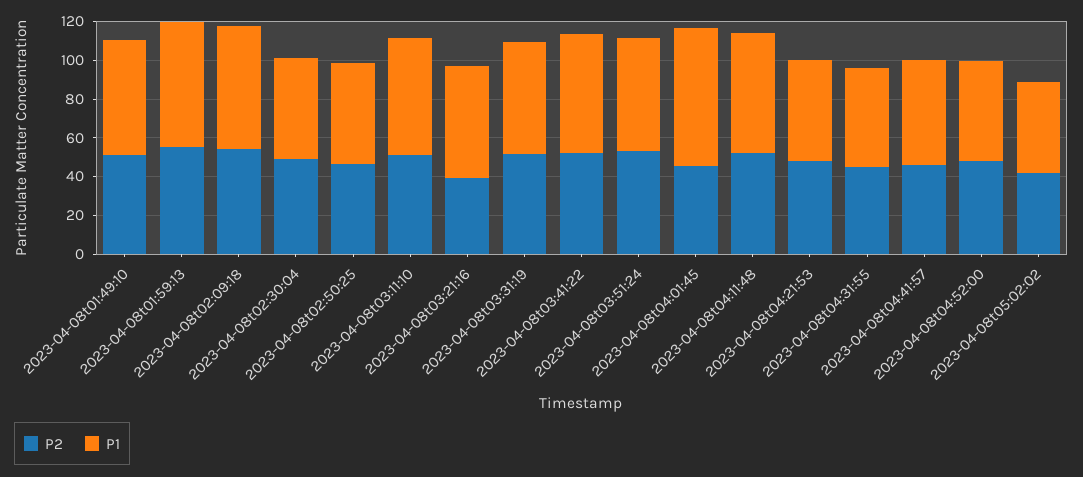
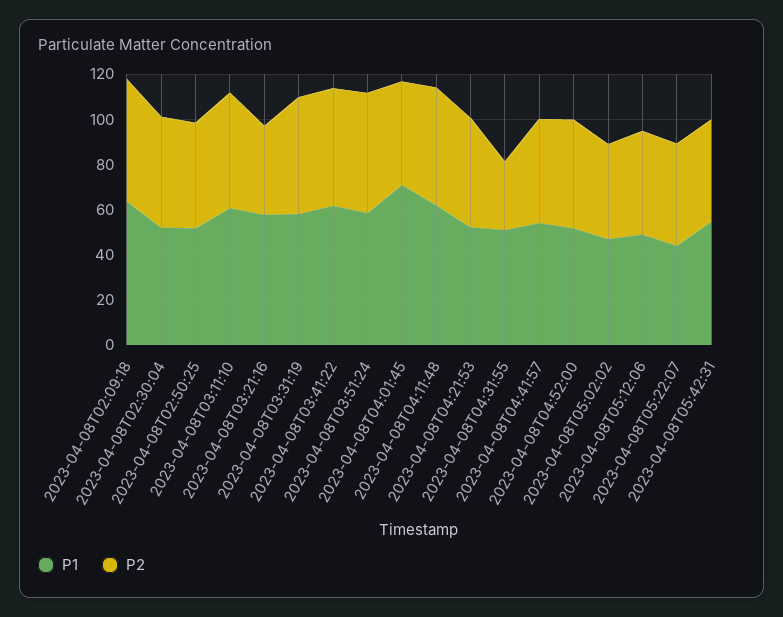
P2, 2023-04-08t01:49:10: 50 -> none
P1, 2023-04-08t01:49:10: 60 -> none
P2, 2023-04-08t01:59:13: 55 -> none
P1, 2023-04-08t01:59:13: 65 -> none
P2, 2023-04-08t04:31:55: 45 -> 30
P1, 2023-04-08T05:12:06: none -> 50
P2, 2023-04-08T05:12:06: none -> 45
P1, 2023-04-08T05:22:07: none -> 45
P2, 2023-04-08T05:22:07: none -> 45
P1, 2023-04-08T05:42:31: none -> 55
P2, 2023-04-08T05:42:31: none -> 45

